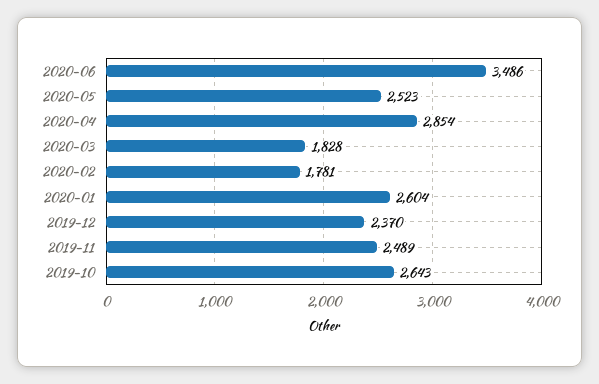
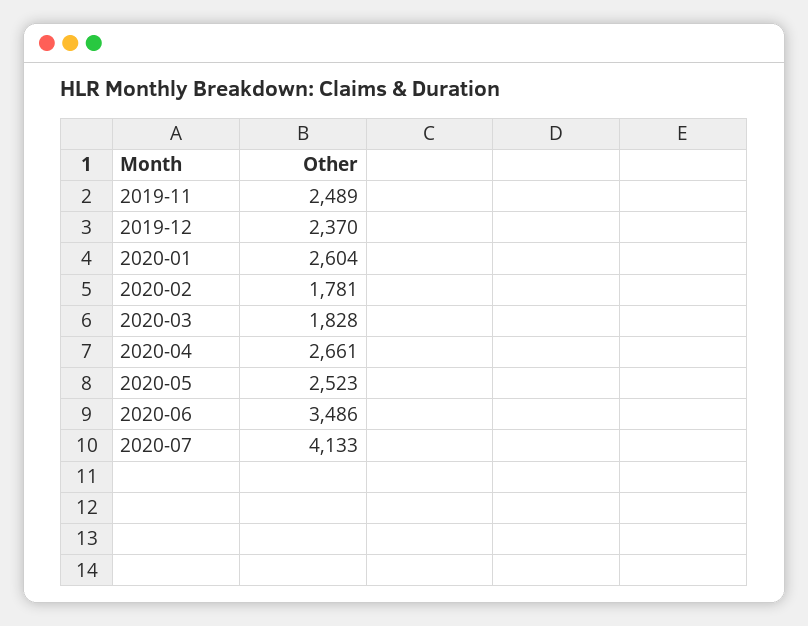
2020-04: 2854 -> 2661
2019-10: 2643 -> none
2020-07: none -> 4133

